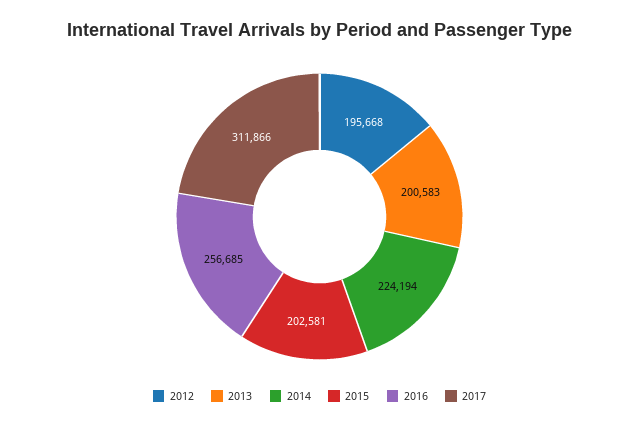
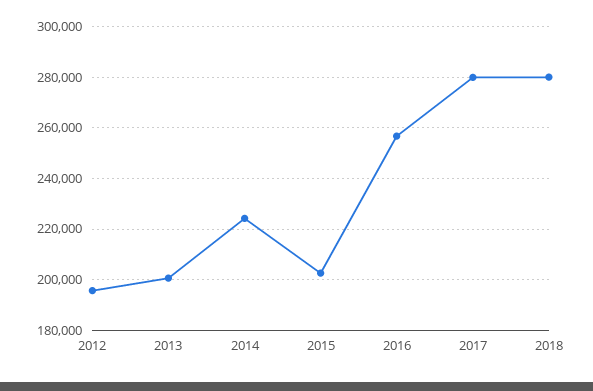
2017: 311866 -> 280000
2018: none -> 280000

